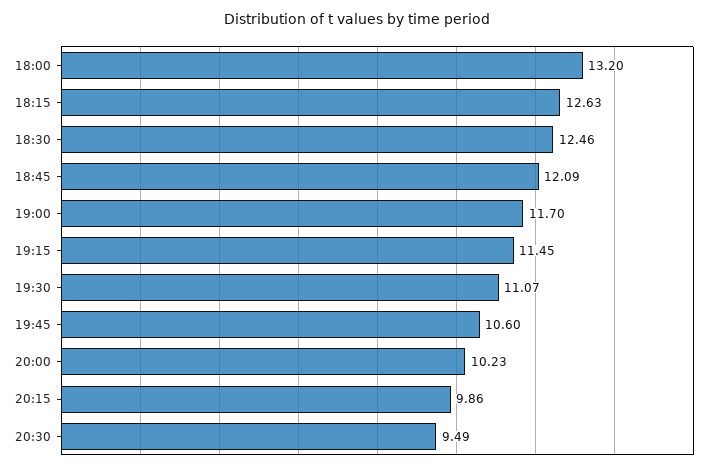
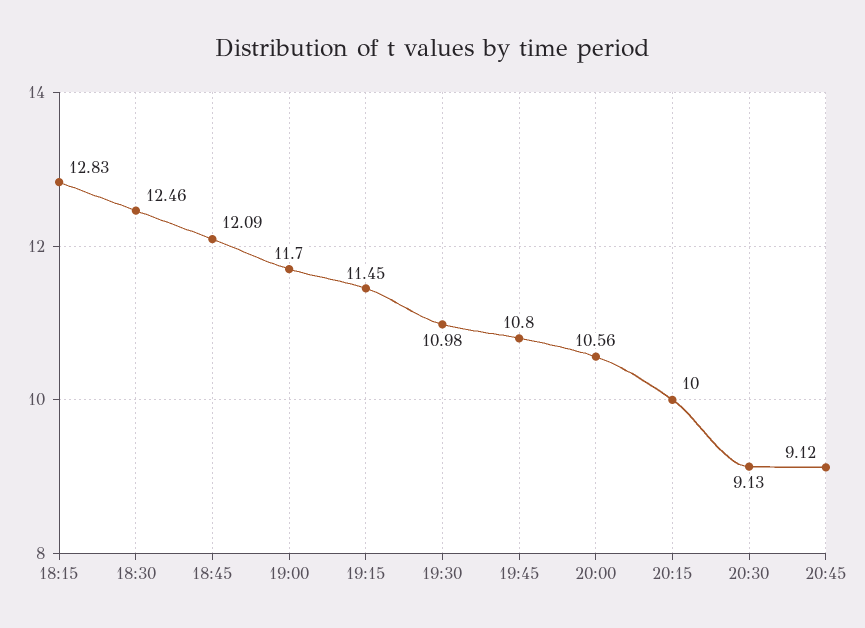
18:00: 13.2 -> none
18:15: 12.63 -> 12.83
19:30: 11.07 -> 10.98
19:45: 10.6 -> 10.8
20:00: 10.23 -> 10.56
20:15: 9.86 -> 10
20:30: 9.49 -> 9.13
20:45: none -> 9.12

